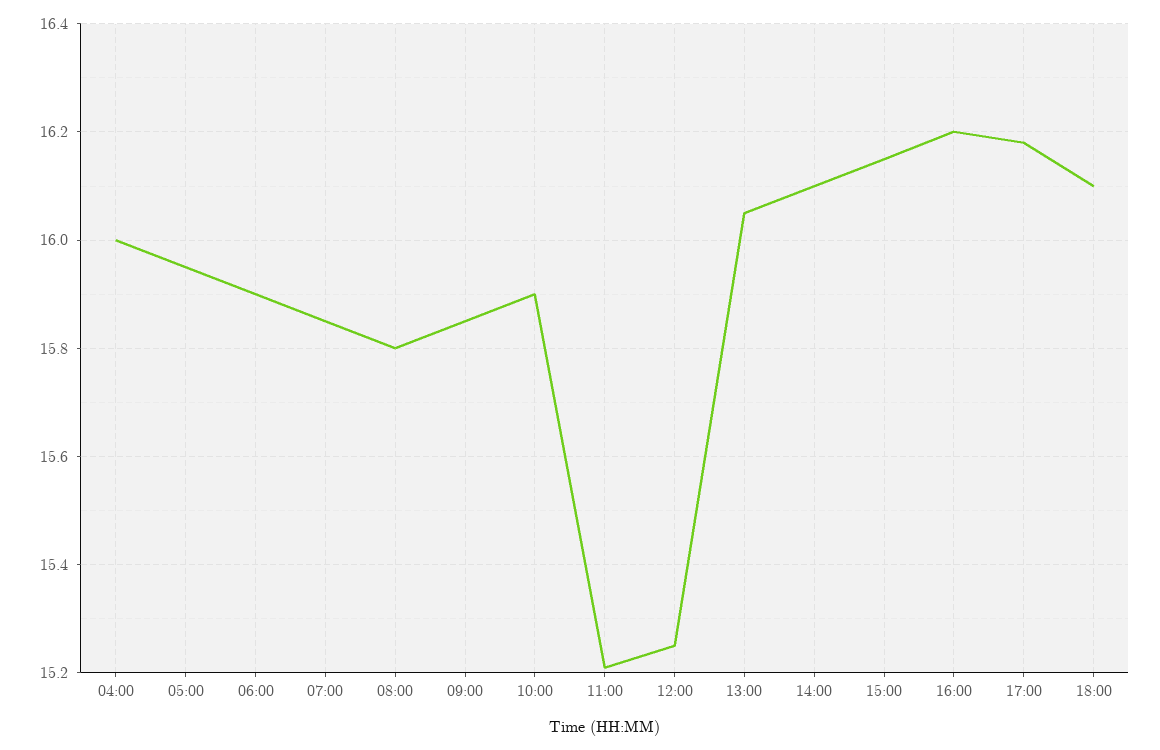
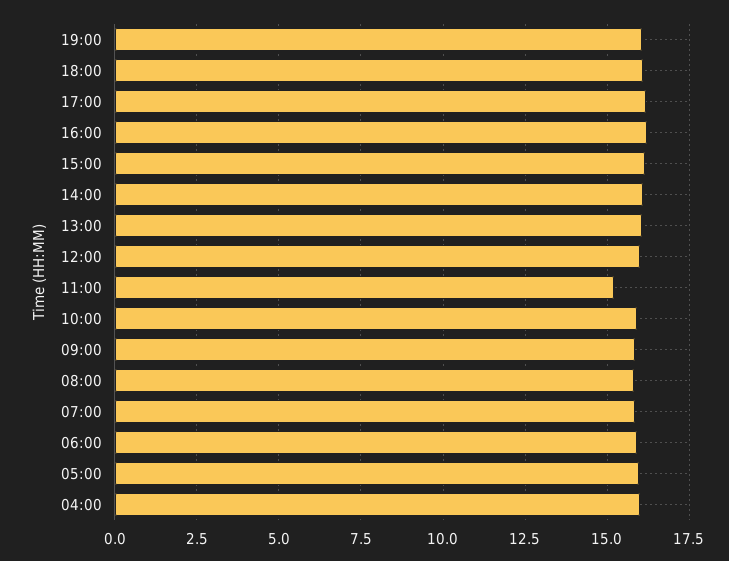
12:00: 15.25 -> 16
19:00: none -> 16

